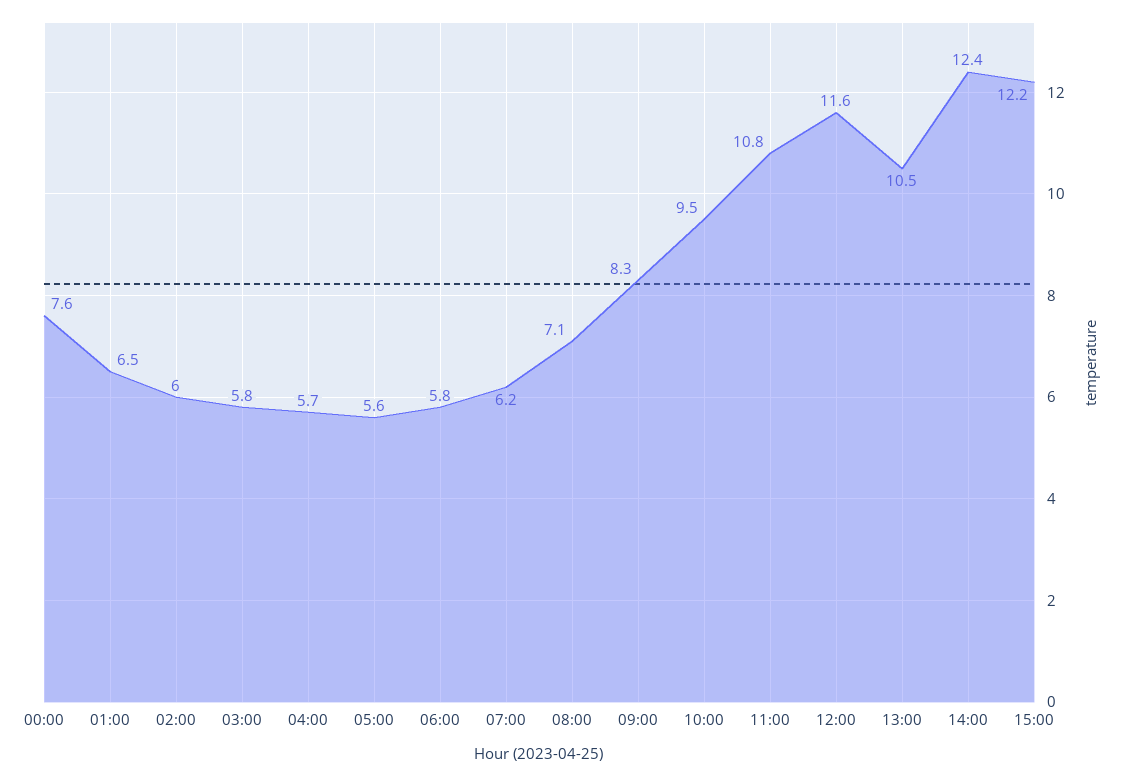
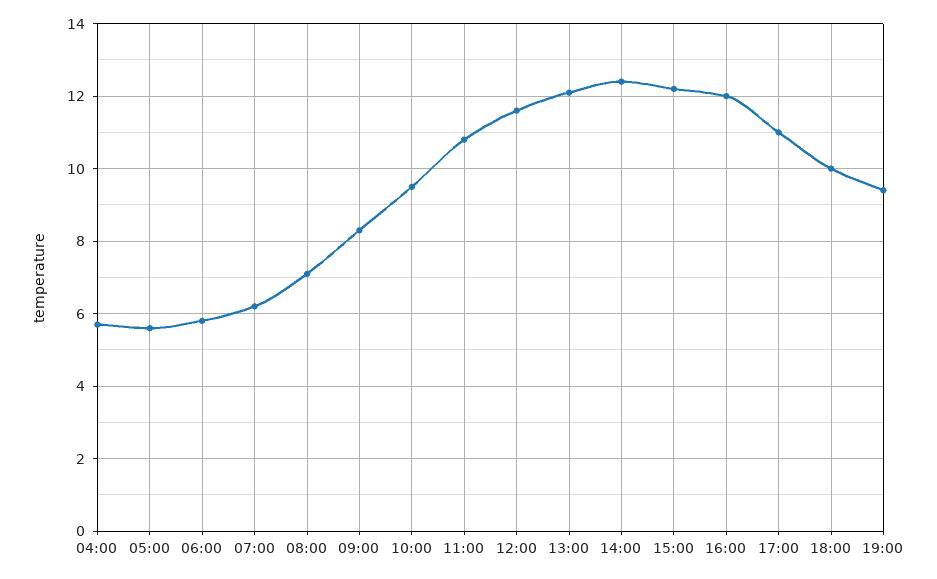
00:00: 7.6 -> none
01:00: 6.5 -> none
02:00: 6 -> none
03:00: 5.8 -> none
13:00: 10.5 -> 12
16:00: none -> 12
17:00: none -> 11
18:00: none -> 10
19:00: none -> 9.5

